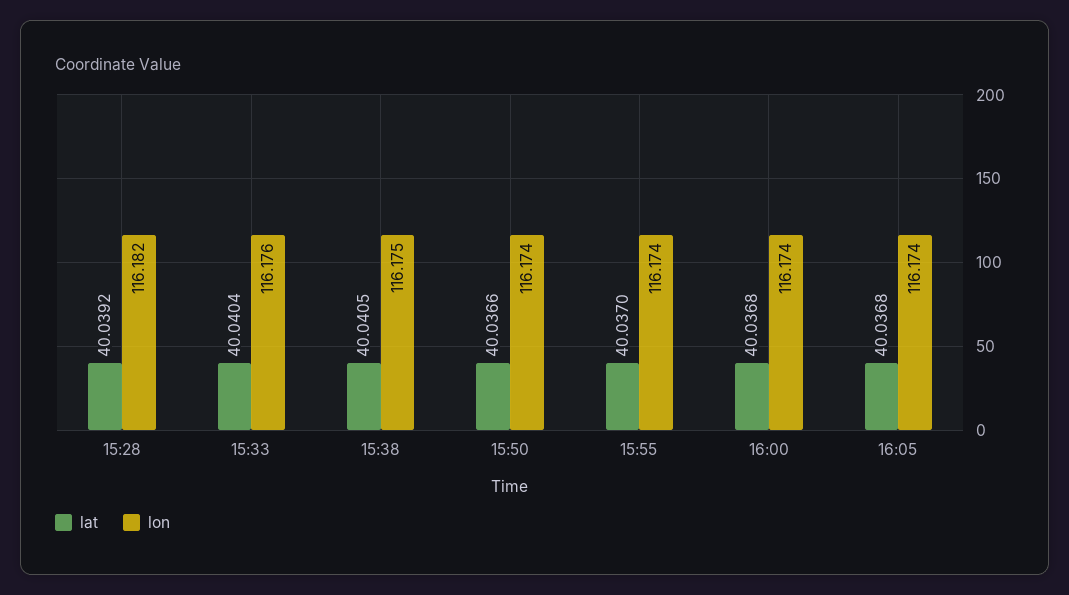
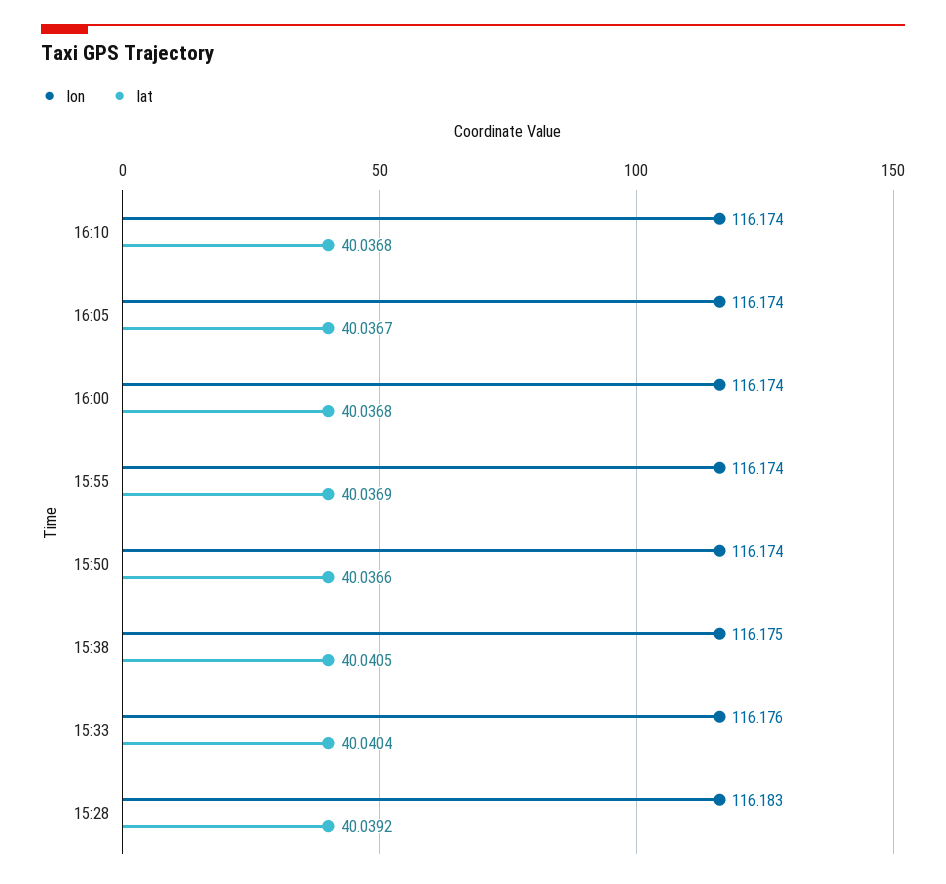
lon, 15:28: 116.182 -> 116.183
lat, 15:55: 40.037 -> 40.0369
lat, 16:05: 40.0368 -> 40.0367
lon, 16:10: none -> 116.174
lat, 16:10: none -> 40.0368

